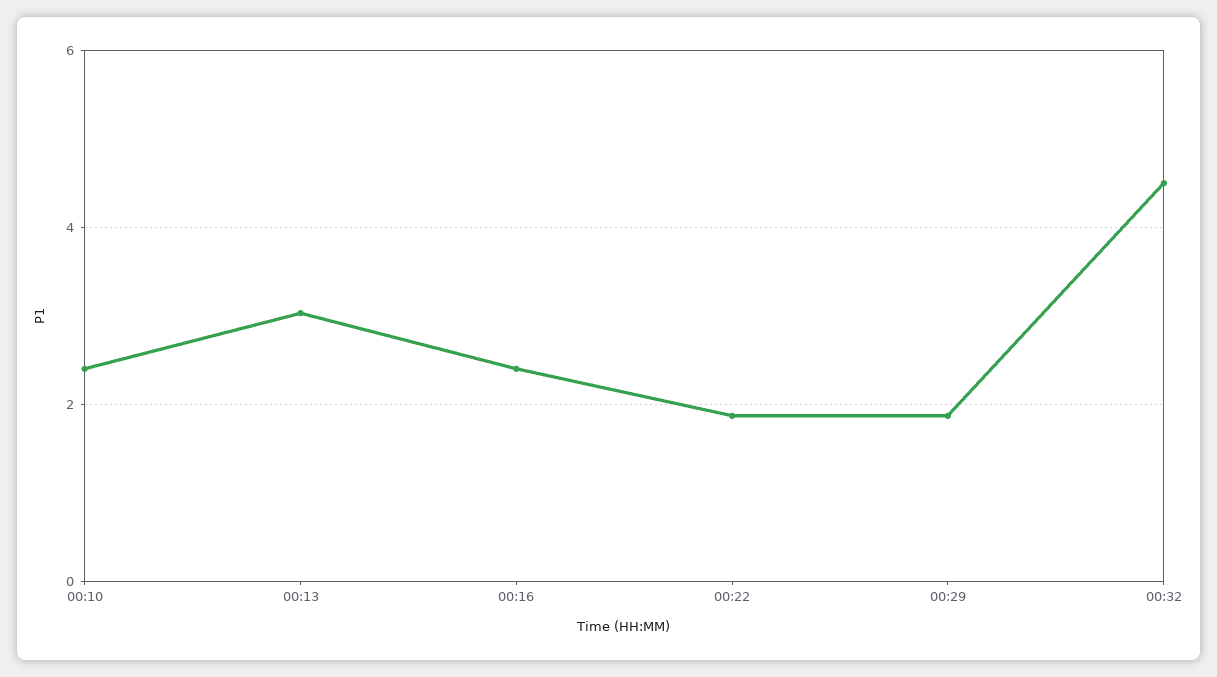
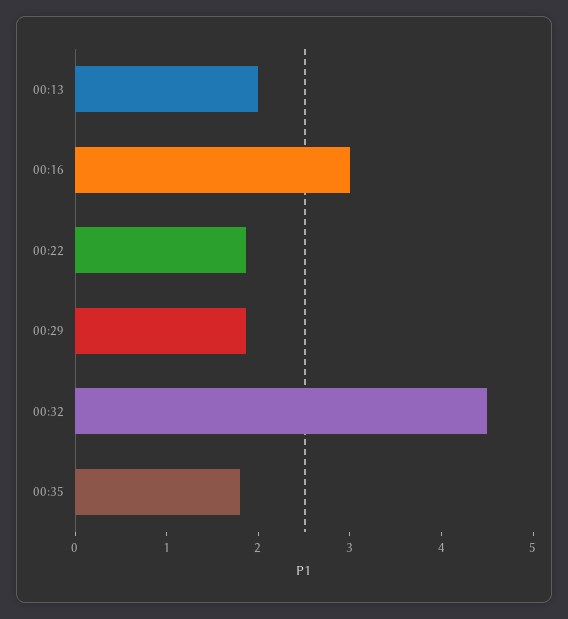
00:10: 2.4 -> none
00:13: 3 -> 2
00:16: 2.4 -> 3
00:35: none -> 1.8

